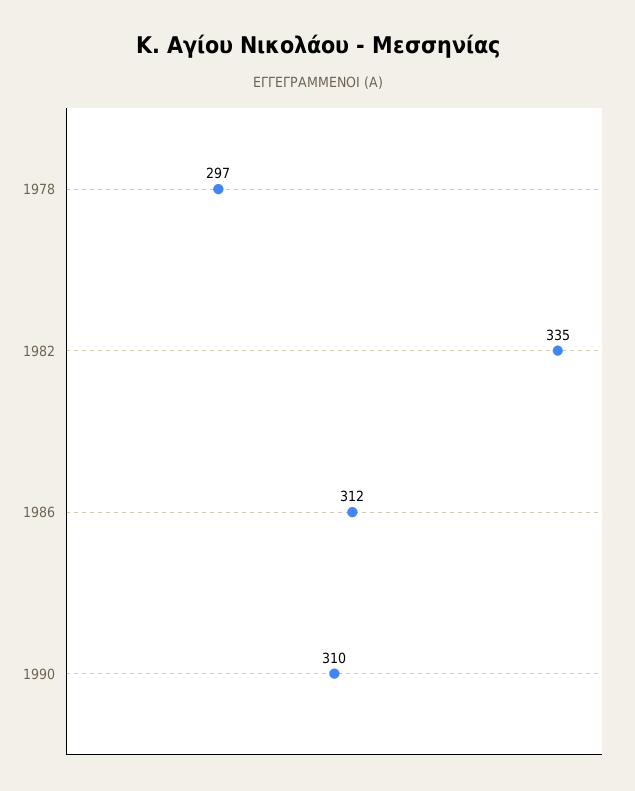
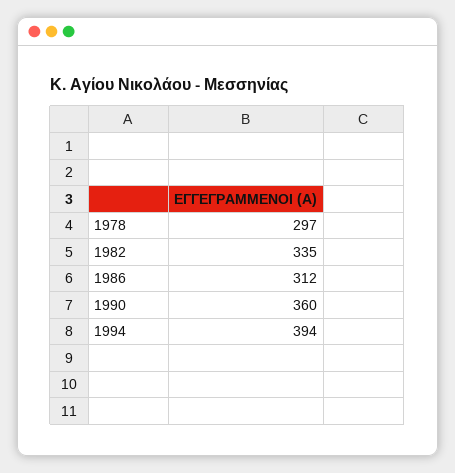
1990: 310 -> 360
1994: none -> 394

